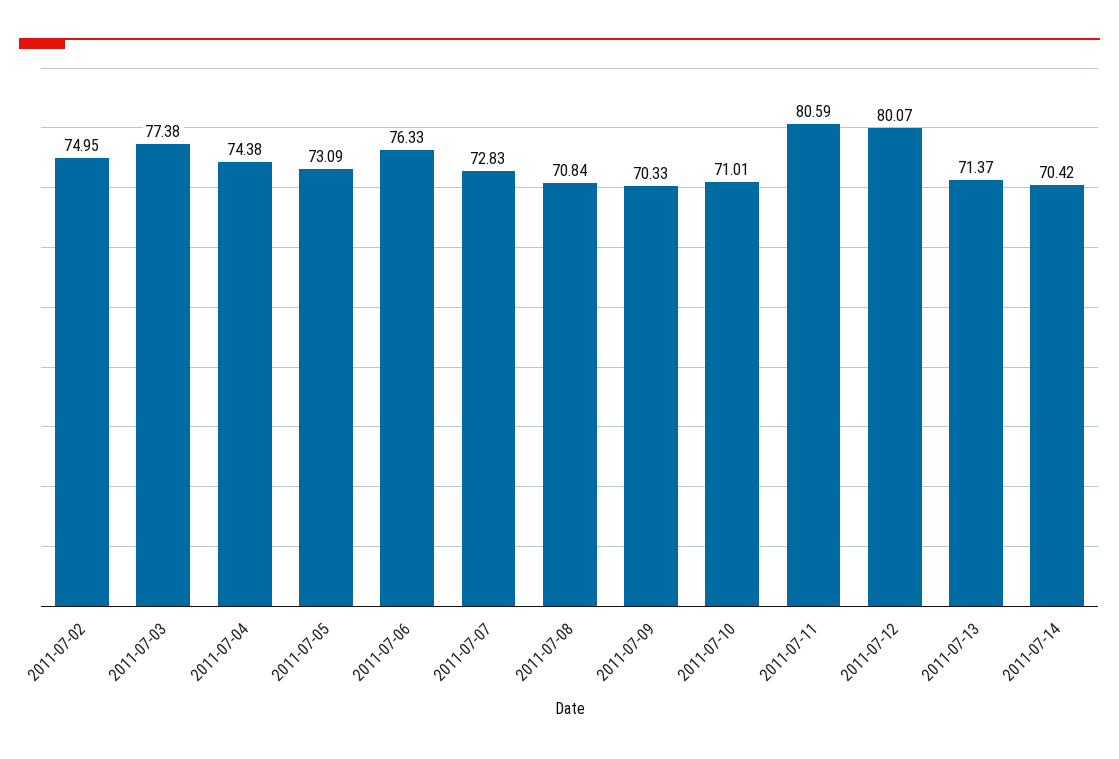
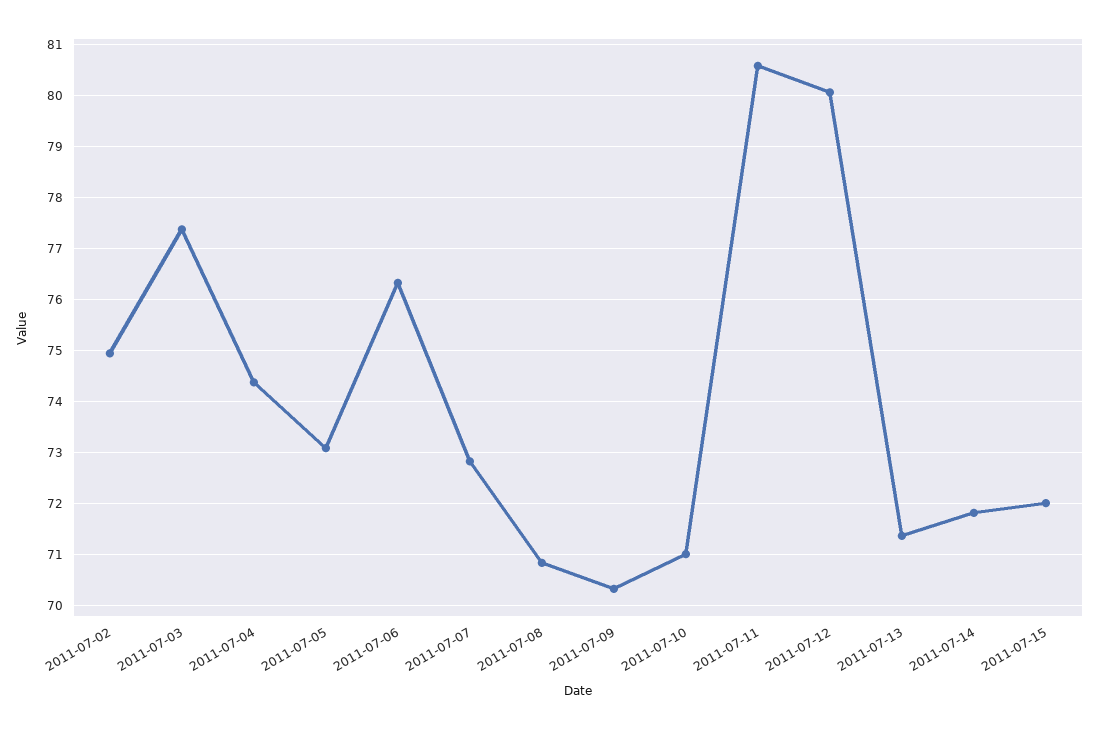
2011-07-14: 70.42 -> 71.8
2011-07-15: none -> 72

